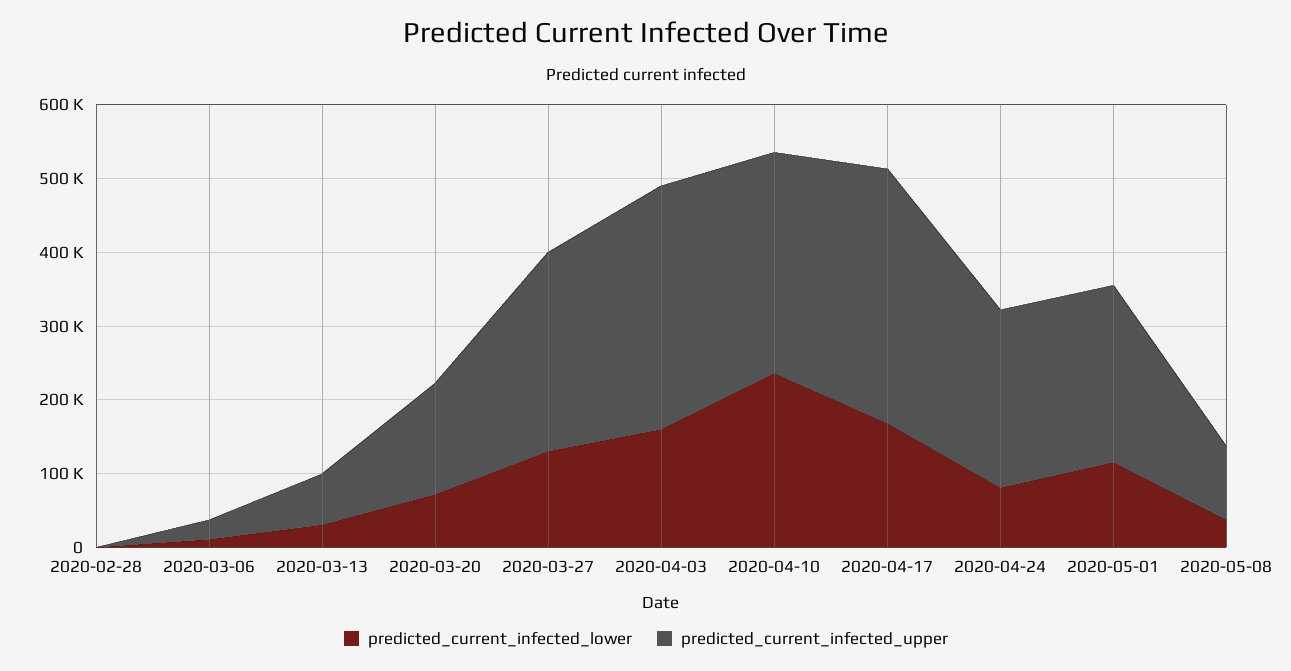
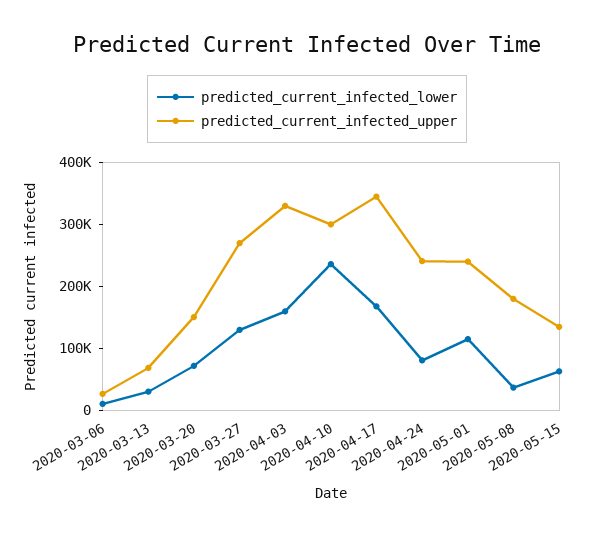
predicted_current_infected_lower, 2020-02-28: 0 -> none
predicted_current_infected_upper, 2020-02-28: 0 -> none
predicted_current_infected_upper, 2020-05-08: 100000 -> 180000
predicted_current_infected_lower, 2020-05-15: none -> 60000
predicted_current_infected_upper, 2020-05-15: none -> 140000

